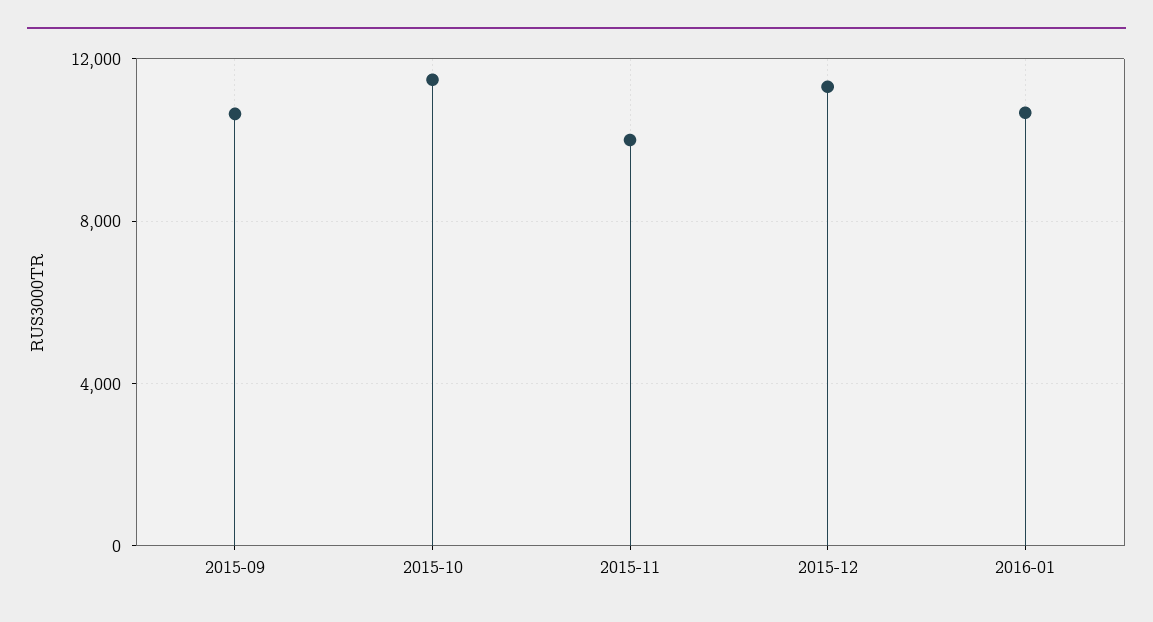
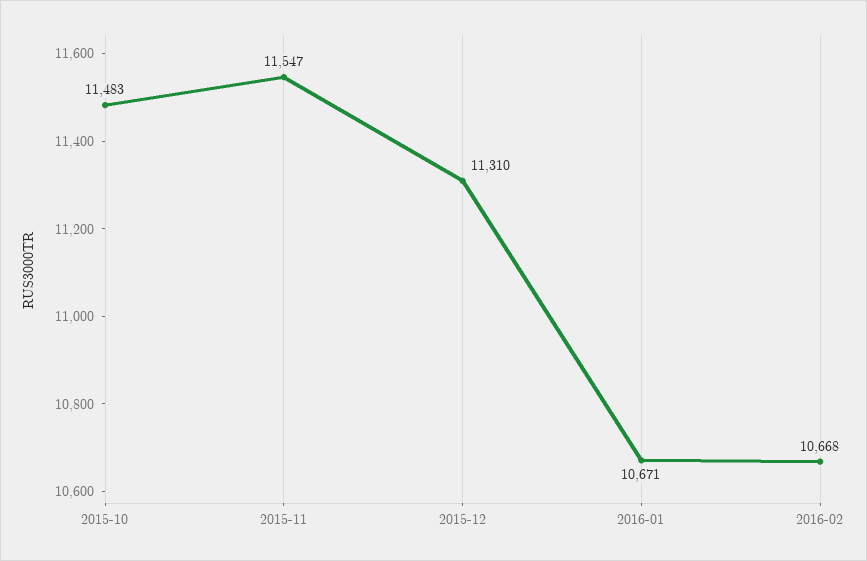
2015-09: 10500 -> none
2015-11: 10000 -> 11547
2016-02: none -> 10668

